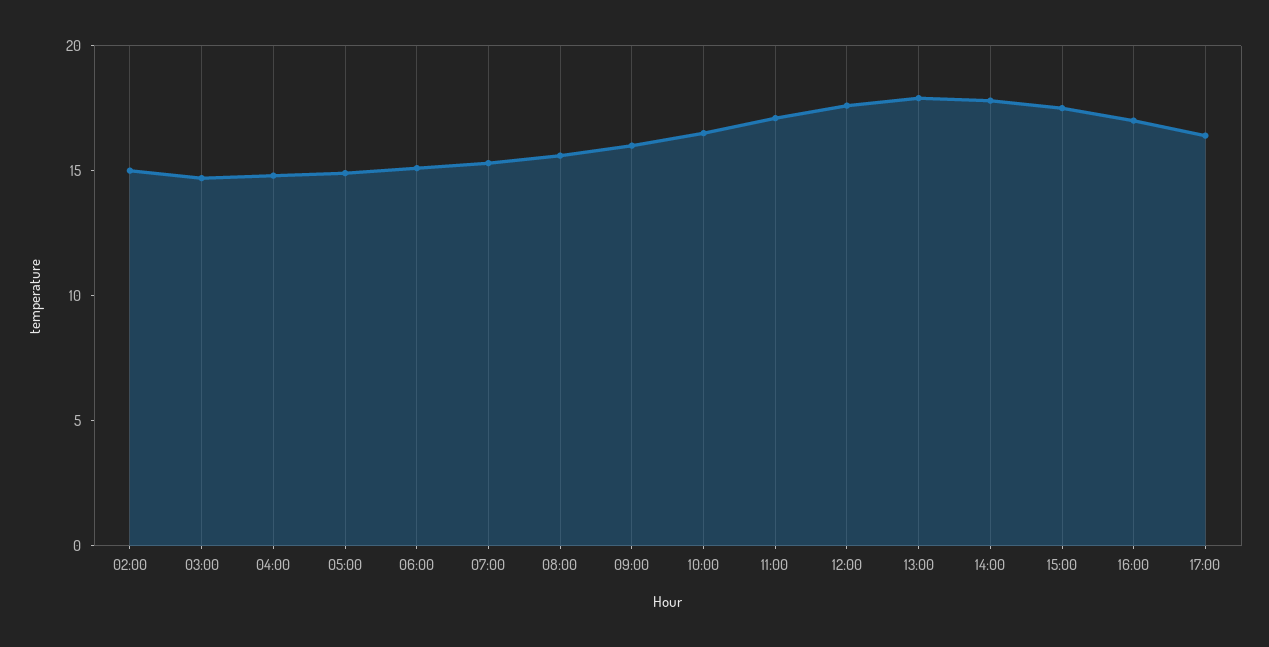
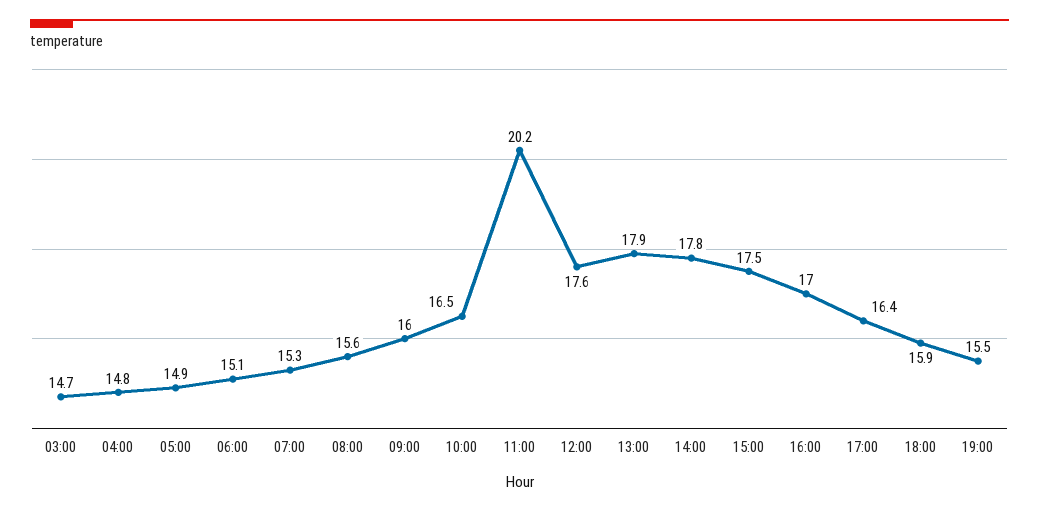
02:00: 15 -> none
11:00: 17 -> 20.2
18:00: none -> 15.9
19:00: none -> 15.5

